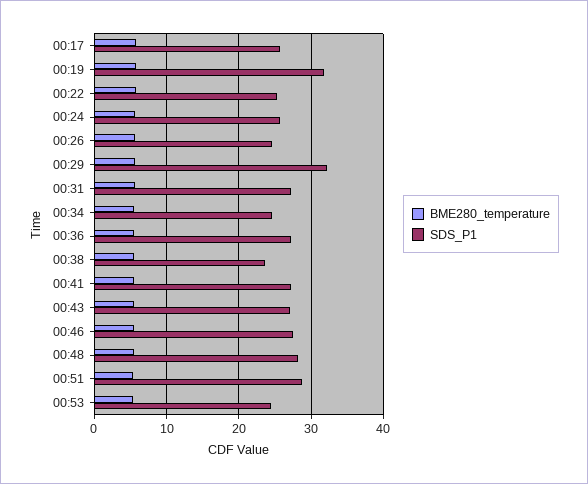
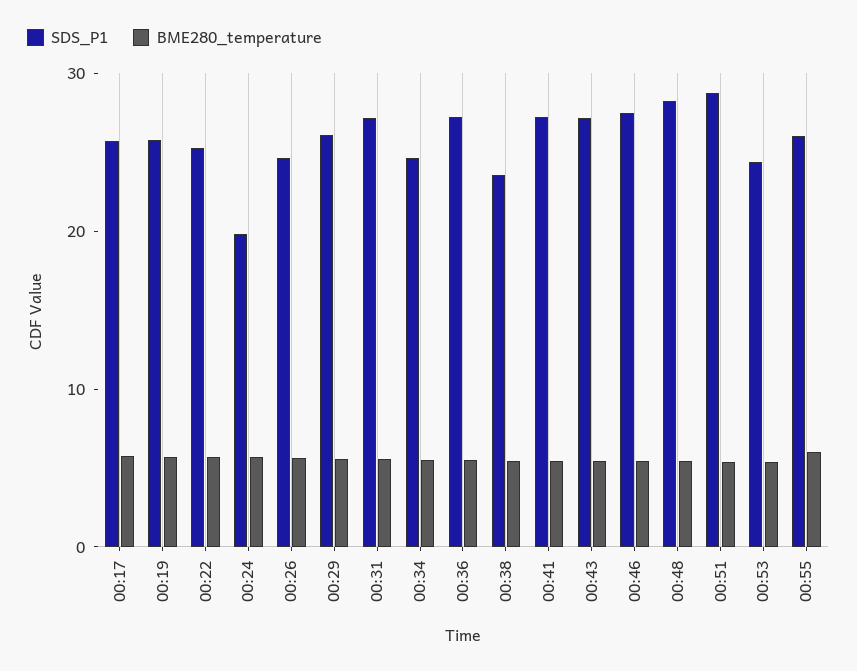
SDS_P1, 00:19: 32 -> 26
SDS_P1, 00:24: 26 -> 20
SDS_P1, 00:29: 32 -> 26
SDS_P1, 00:55: none -> 26
BME280_temperature, 00:55: none -> 6

